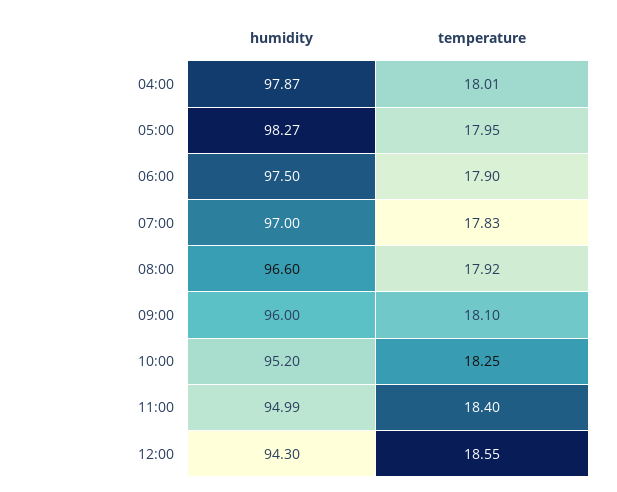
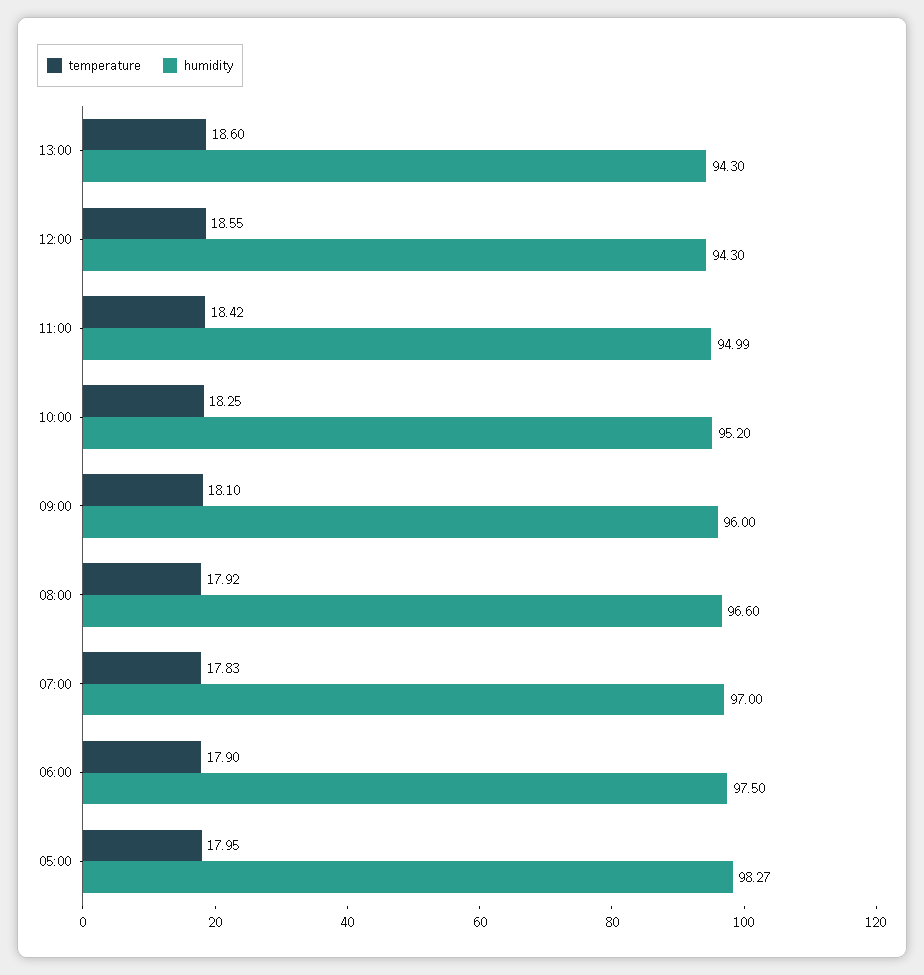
humidity, 04:00: 97.87 -> none
temperature, 04:00: 18.01 -> none
temperature, 11:00: 18.4 -> 18.42
temperature, 13:00: none -> 18.6
humidity, 13:00: none -> 94.3

